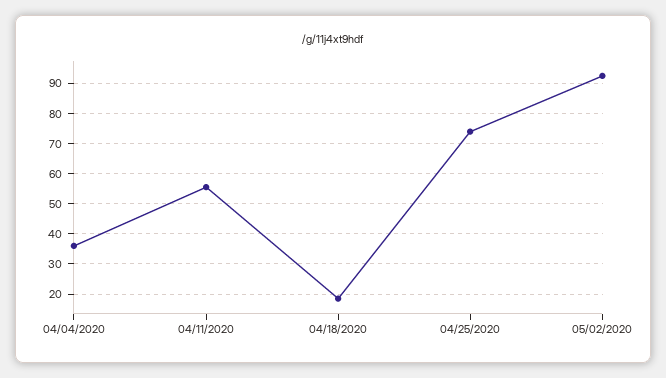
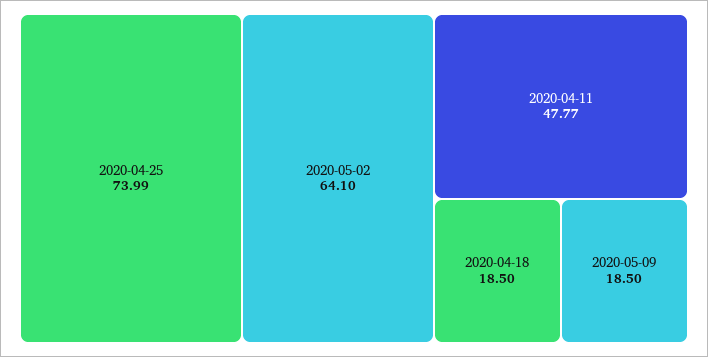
04/04/2020: 36 -> none
04/11/2020: 56 -> 47.77
05/02/2020: 92 -> 64.1
2020-05-09: none -> 18.5

